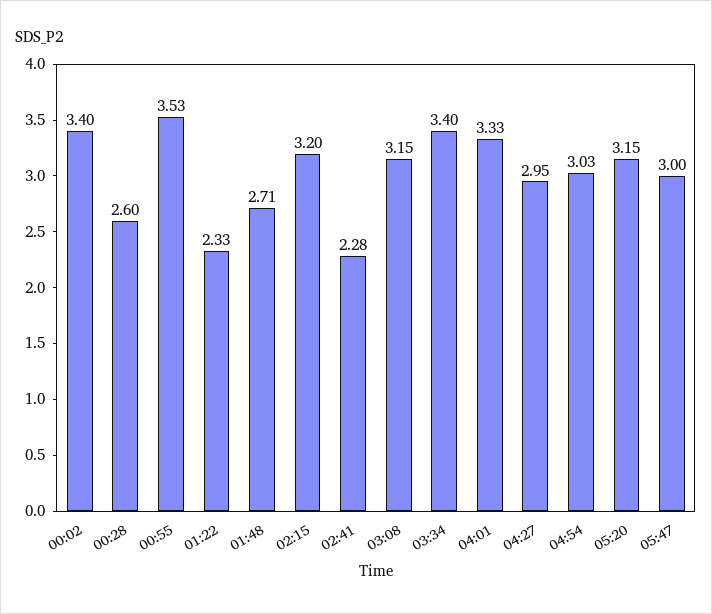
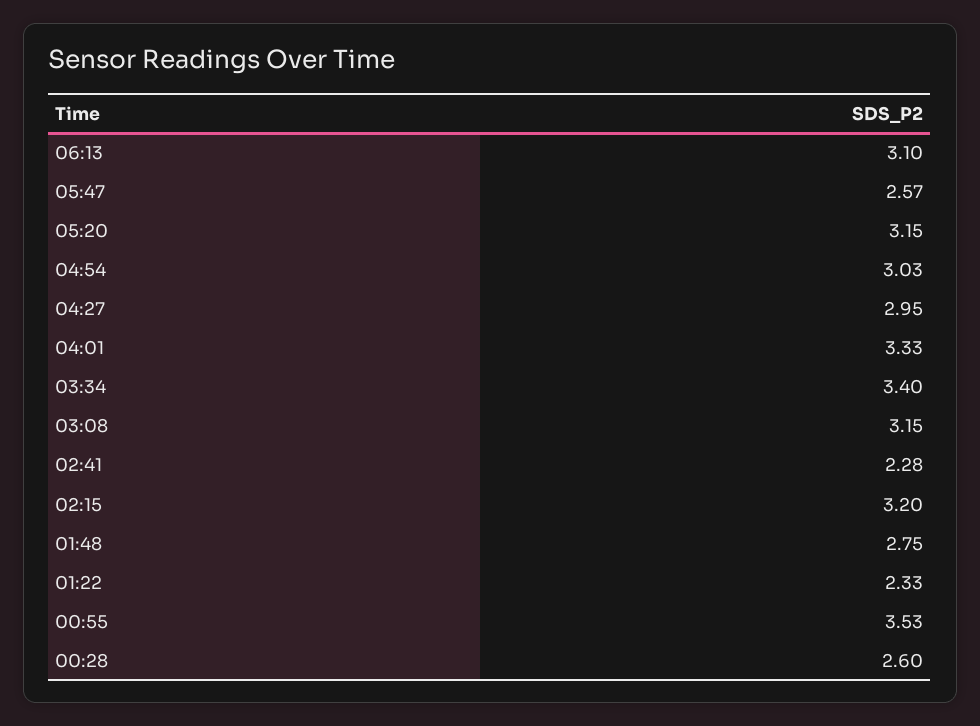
00:02: 3.4 -> none
01:48: 2.71 -> 2.75
05:47: 3 -> 2.57
06:13: none -> 3.1

